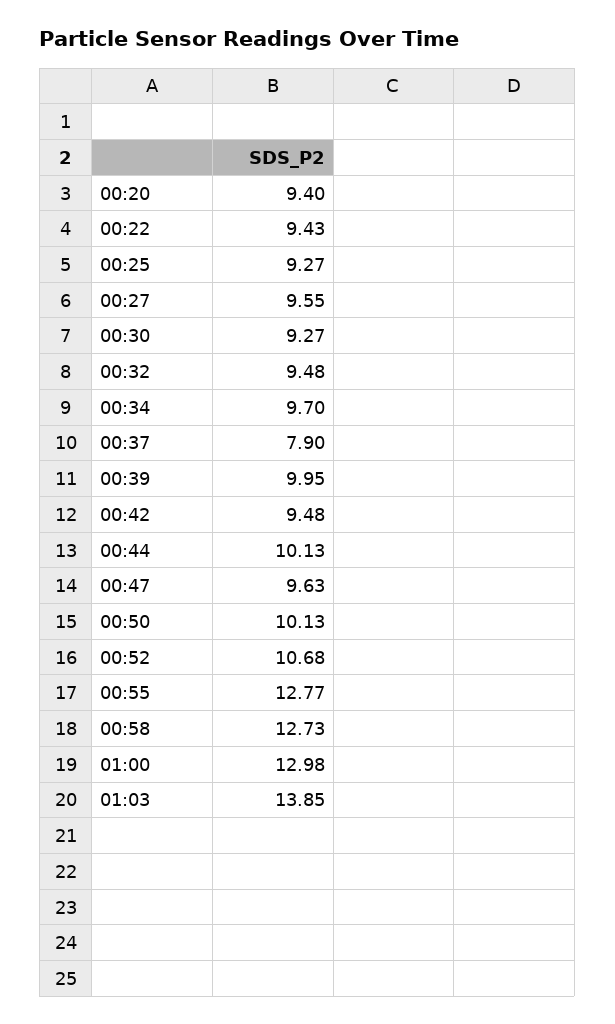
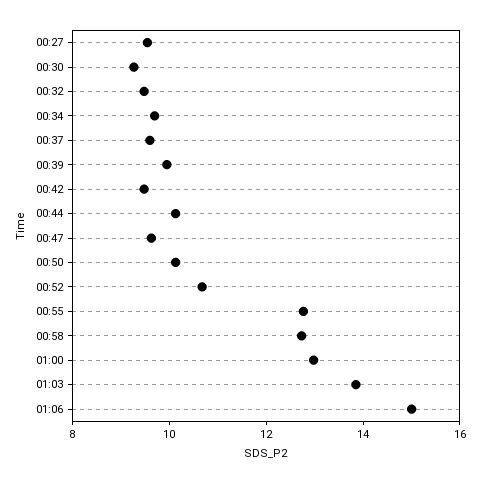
00:20: 9.4 -> none
00:22: 9.43 -> none
00:25: 9.27 -> none
00:37: 7.9 -> 9.5
01:06: none -> 15

